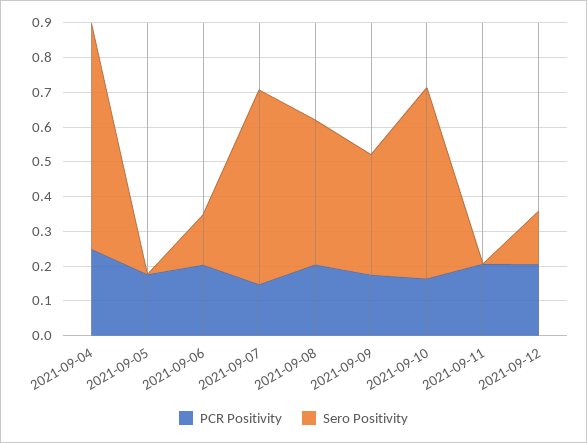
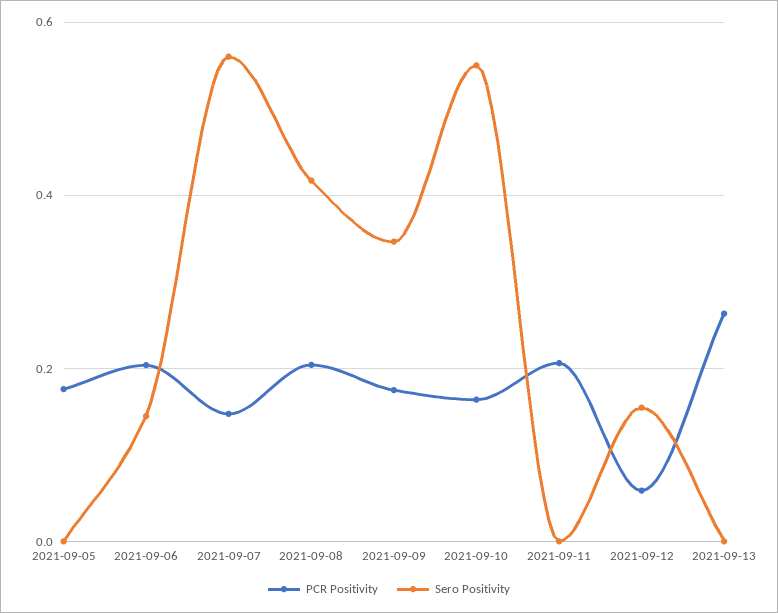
PCR Positivity, 2021-09-04: 0.25 -> none
Sero Positivity, 2021-09-04: 0.65 -> none
PCR Positivity, 2021-09-12: 0.2 -> 0.06
PCR Positivity, 2021-09-13: none -> 0.26
Sero Positivity, 2021-09-13: none -> 0

